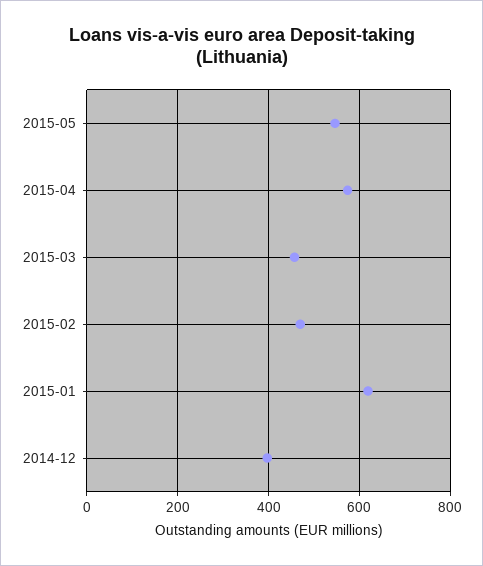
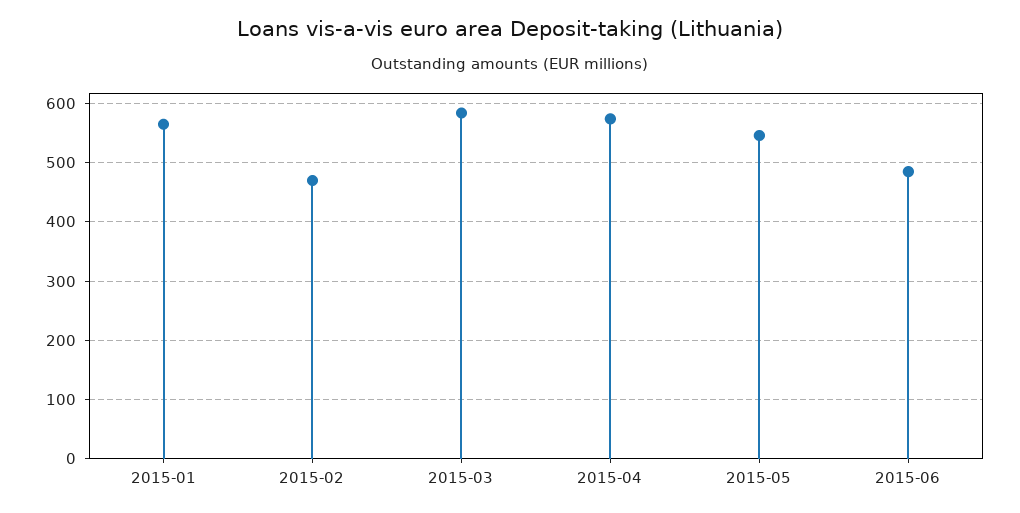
2015-03: 460 -> 580
2015-01: 620 -> 560
2014-12: 400 -> none
2015-06: none -> 480

